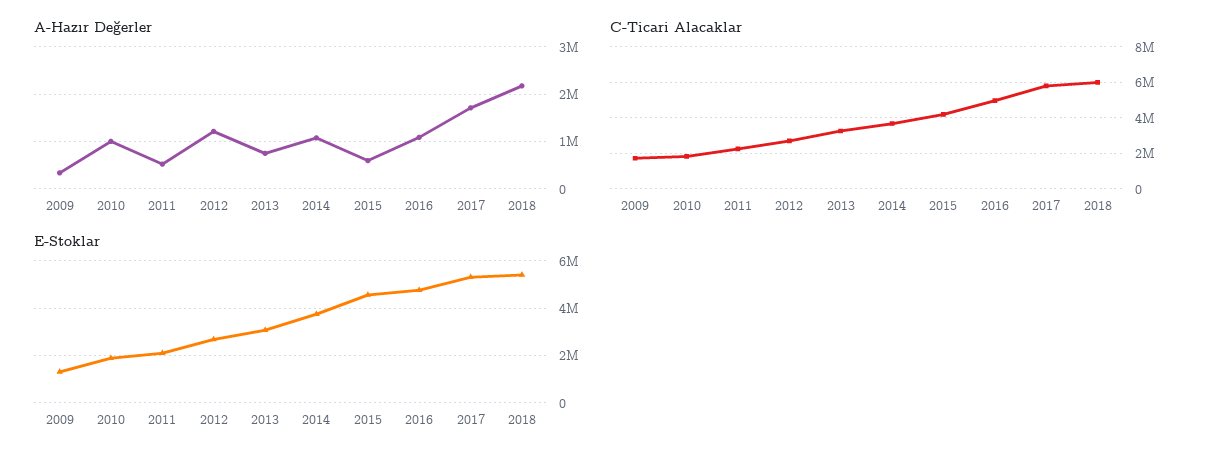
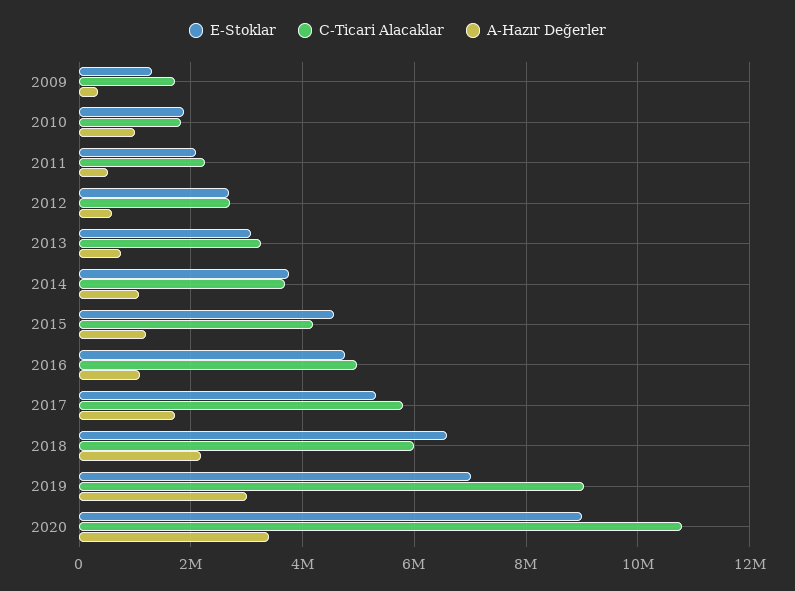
A-Hazır Değerler, 2012: 1200000 -> 600000
A-Hazır Değerler, 2015: 600000 -> 1200000
E-Stoklar, 2018: 5500000 -> 6600000
E-Stoklar, 2019: none -> 7000000
C-Ticari Alacaklar, 2019: none -> 9000000
A-Hazır Değerler, 2019: none -> 3000000
E-Stoklar, 2020: none -> 9000000
C-Ticari Alacaklar, 2020: none -> 10800000
A-Hazır Değerler, 2020: none -> 3400000

